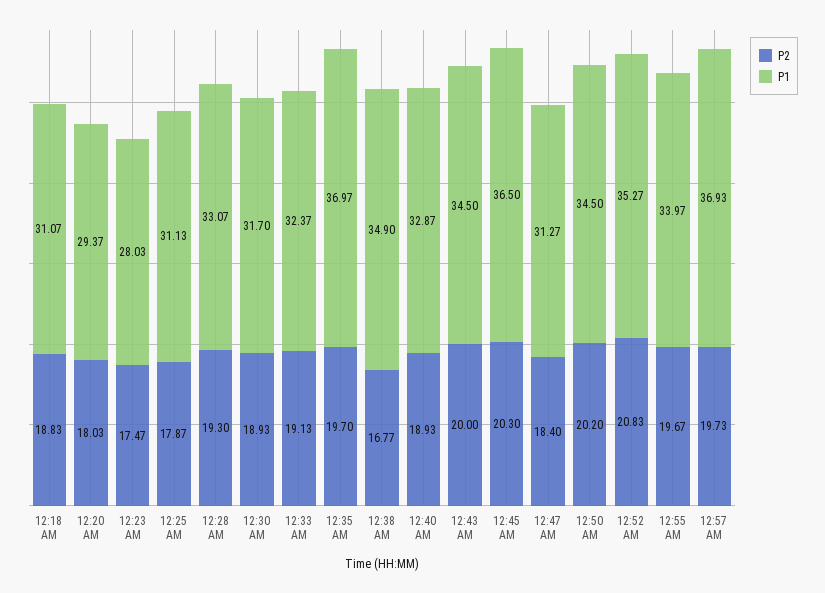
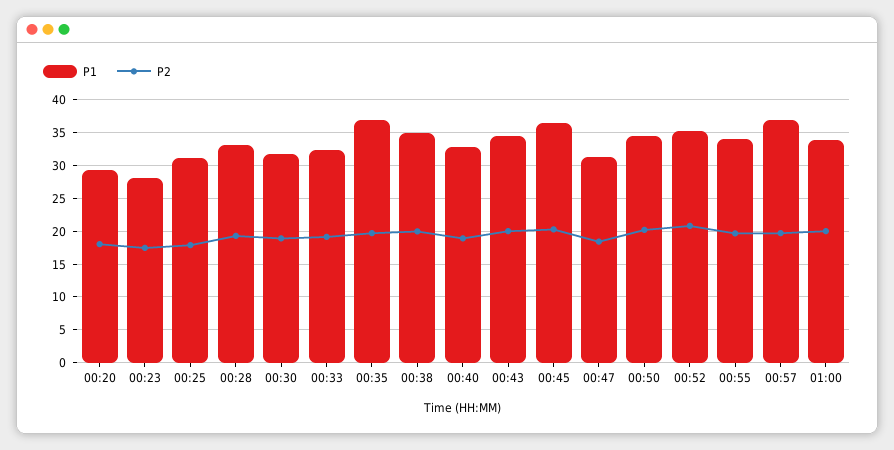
P2, 12:18 AM: 18.83 -> none
P1, 12:18 AM: 31.07 -> none
P2, 12:38 AM: 16.77 -> 20
P1, 01:00: none -> 34
P2, 01:00: none -> 20

